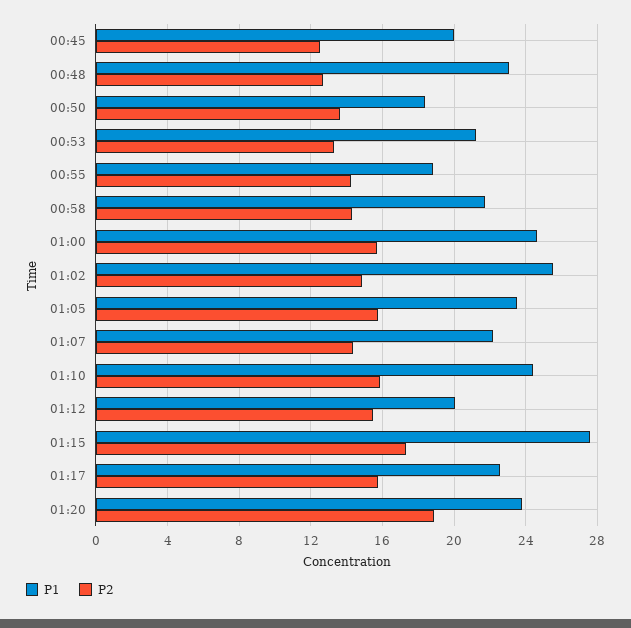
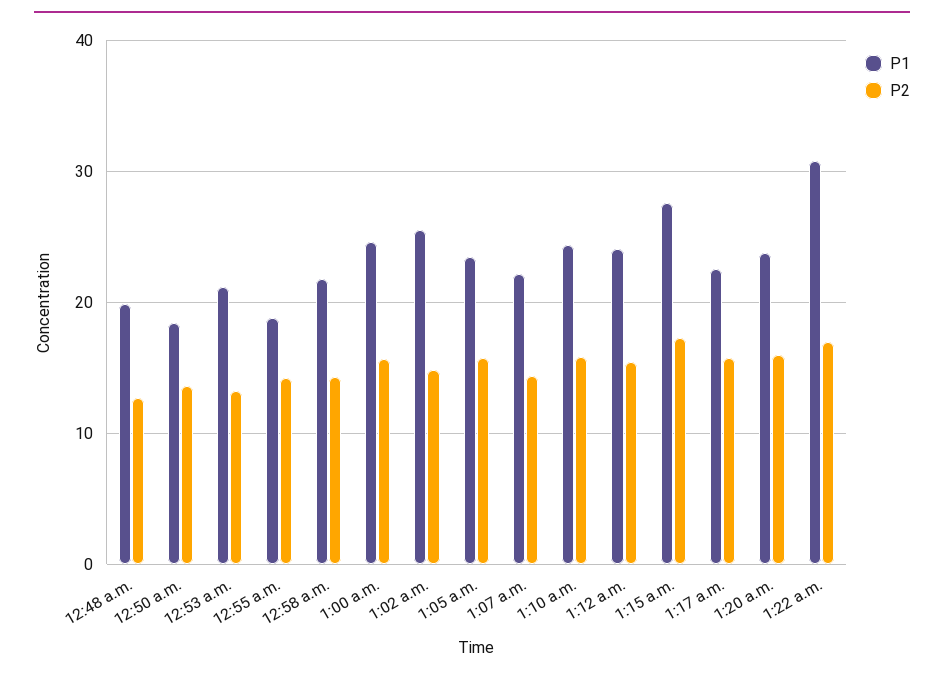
P1, 00:45: 20 -> none
P2, 00:45: 12.5 -> none
P1, 00:48: 23 -> 20
P1, 01:12: 20 -> 24
P2, 01:20: 19 -> 16
P1, 1:22 a.m.: none -> 31
P2, 1:22 a.m.: none -> 17

